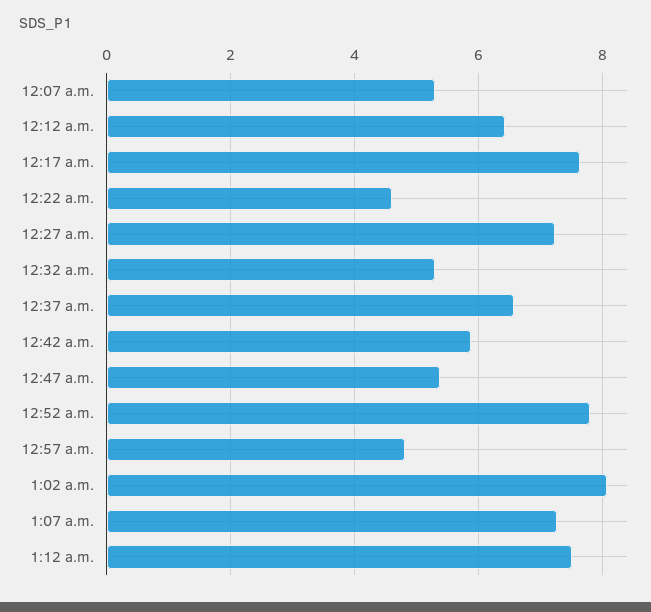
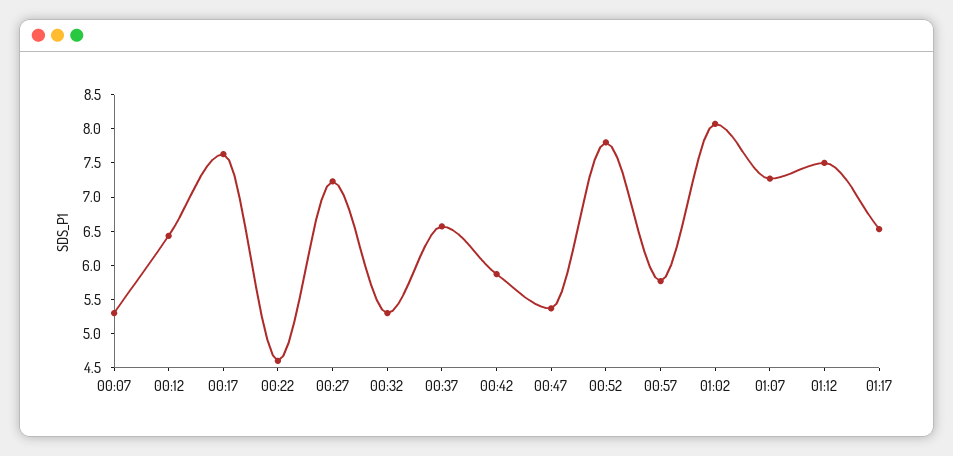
12:57 a.m.: 4.8 -> 5.75
01:17: none -> 6.5

